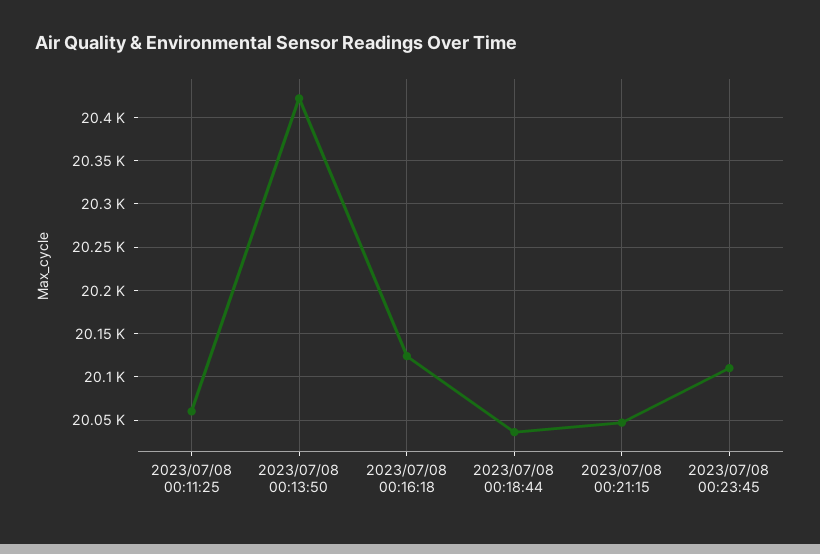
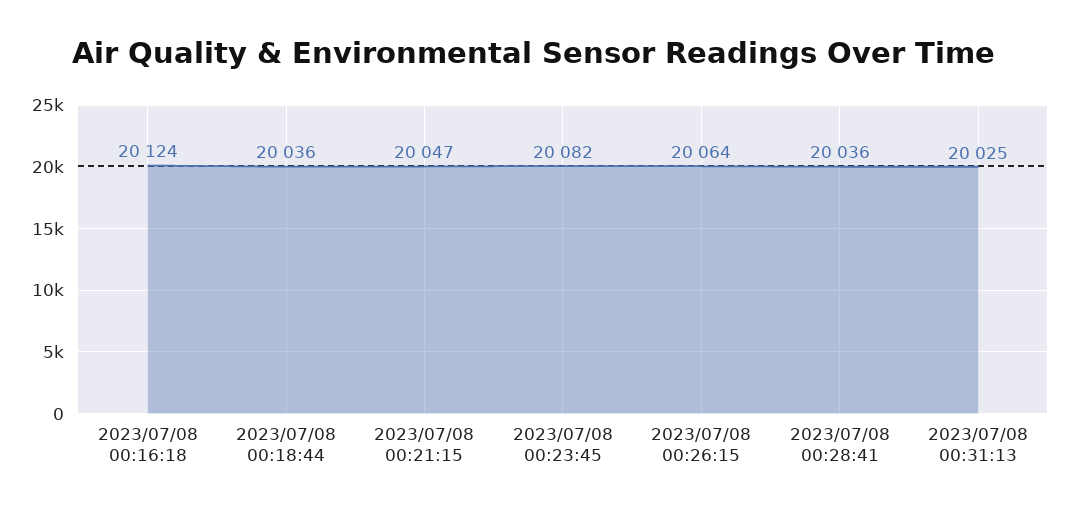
2023/07/08 00:11:25: 20060 -> none
2023/07/08 00:13:50: 20420 -> none
2023/07/08 00:23:45: 20110 -> 20082
2023/07/08 00:26:15: none -> 20064
2023/07/08 00:28:41: none -> 20036
2023/07/08 00:31:13: none -> 20025

